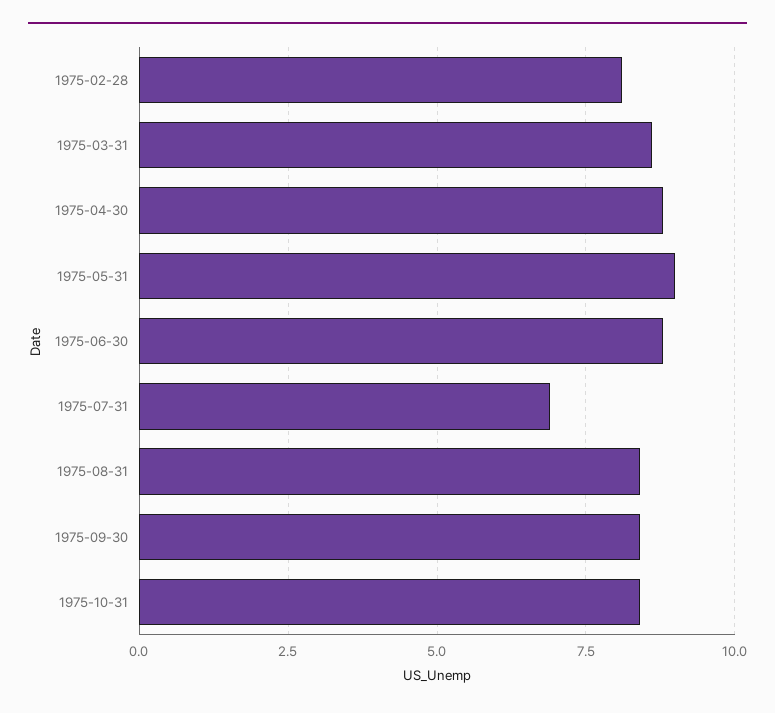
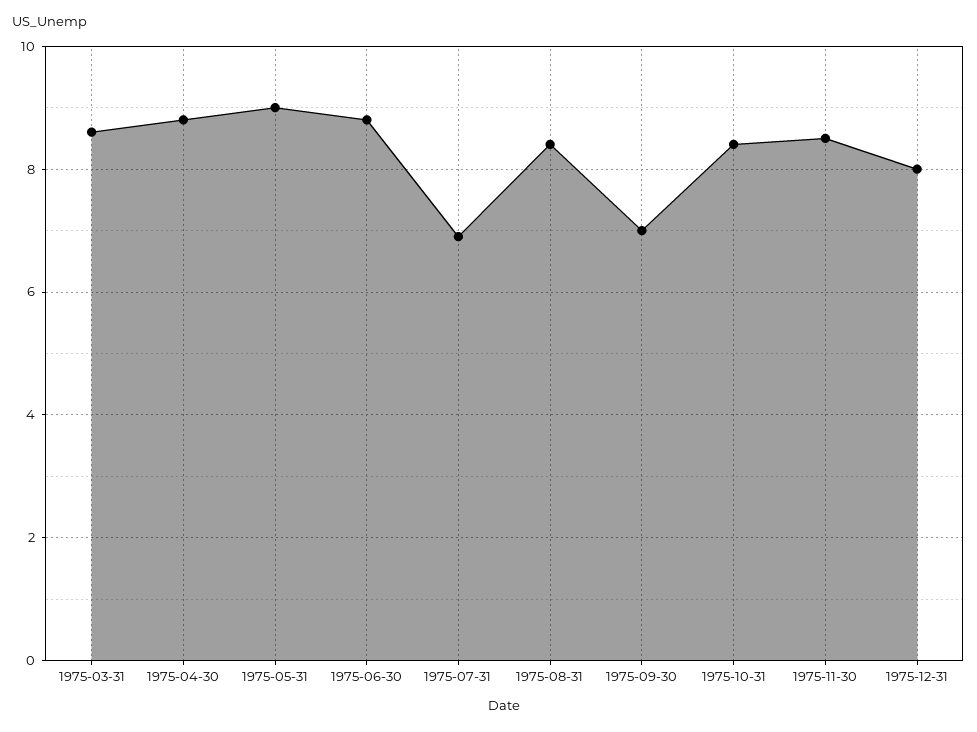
1975-02-28: 8 -> none
1975-09-30: 8.5 -> 7
1975-11-30: none -> 8.5
1975-12-31: none -> 8

